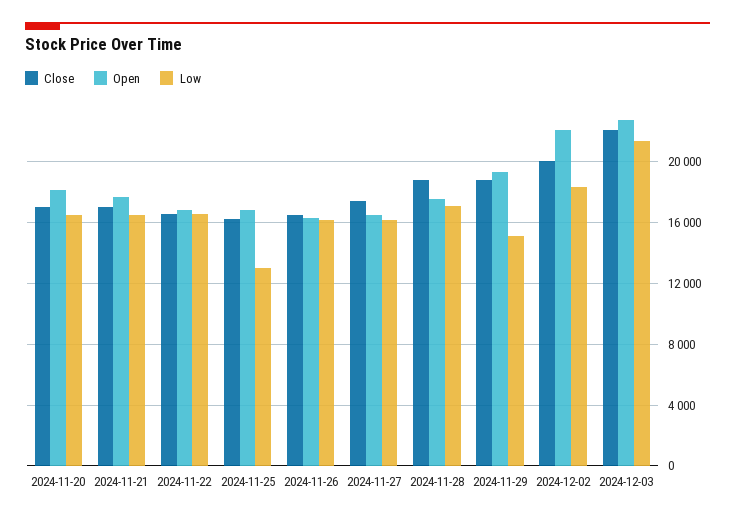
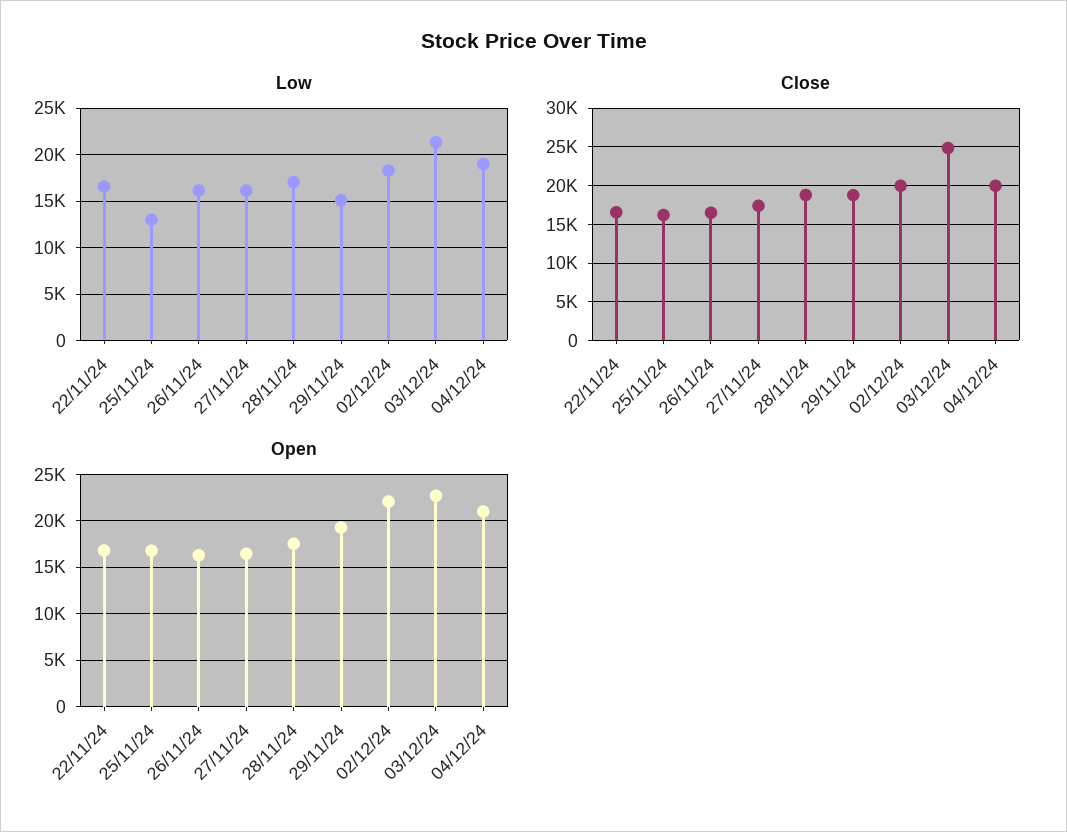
Close, 2024-11-20: 17000 -> none
Open, 2024-11-20: 18000 -> none
Low, 2024-11-20: 16500 -> none
Close, 2024-11-21: 17000 -> none
Open, 2024-11-21: 17500 -> none
Low, 2024-11-21: 16500 -> none
Close, 2024-12-03: 22000 -> 25000
Low, 04/12/24: none -> 19000
Close, 04/12/24: none -> 20000
Open, 04/12/24: none -> 21000

